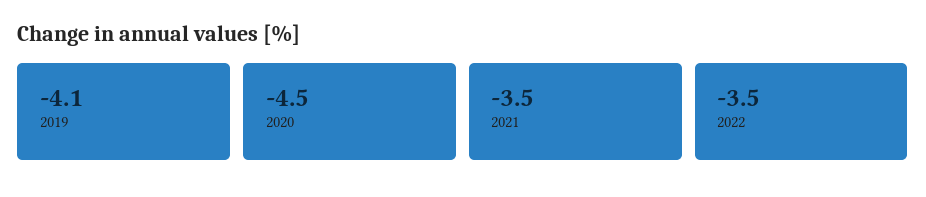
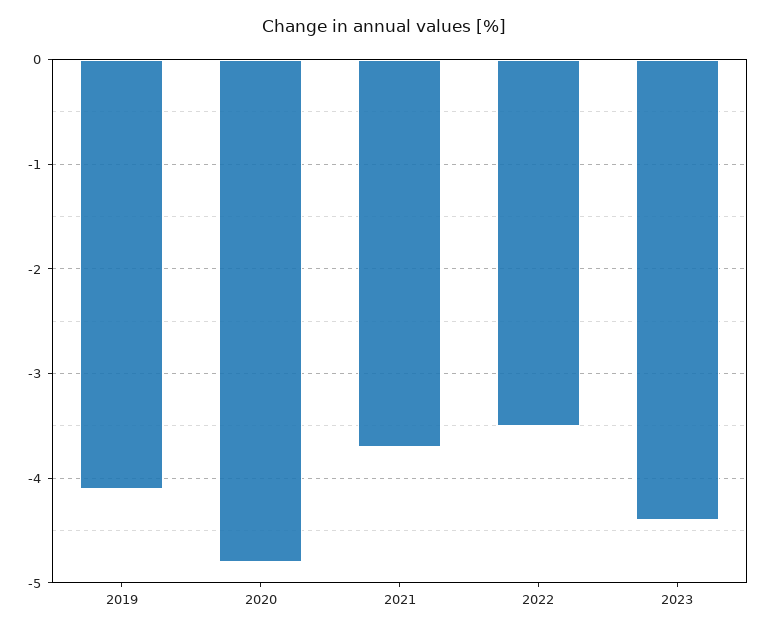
2020: -4.5 -> -4.8
2021: -3.5 -> -3.7
2023: none -> -4.4

